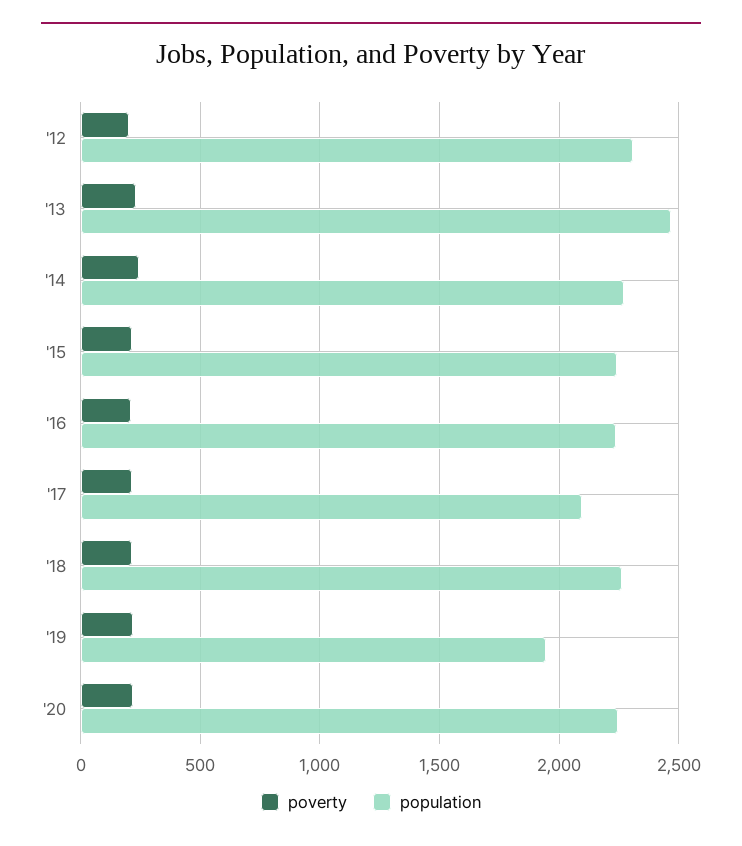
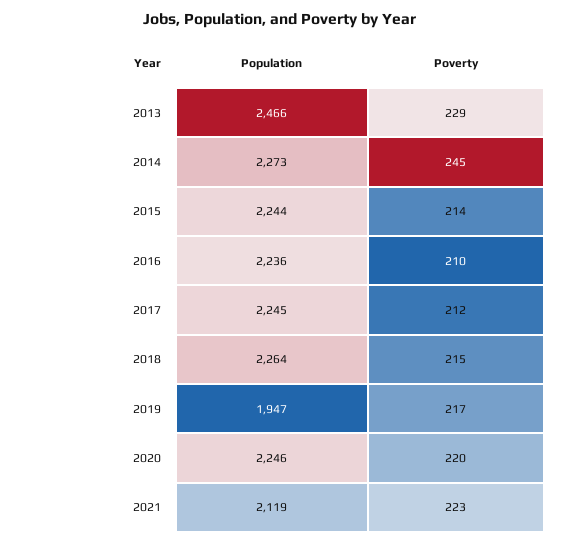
poverty, '12: 200 -> none
population, '12: 2300 -> none
population, '17: 2100 -> 2245
population, 2021: none -> 2119
poverty, 2021: none -> 223

